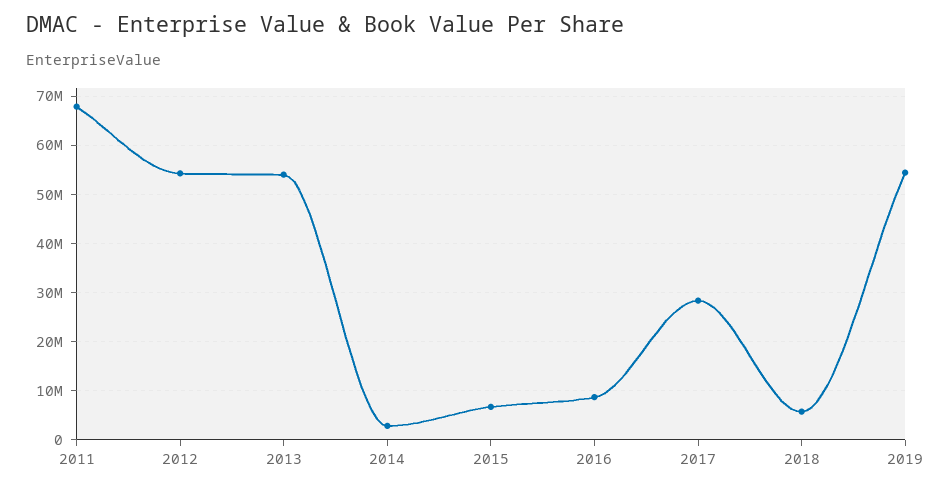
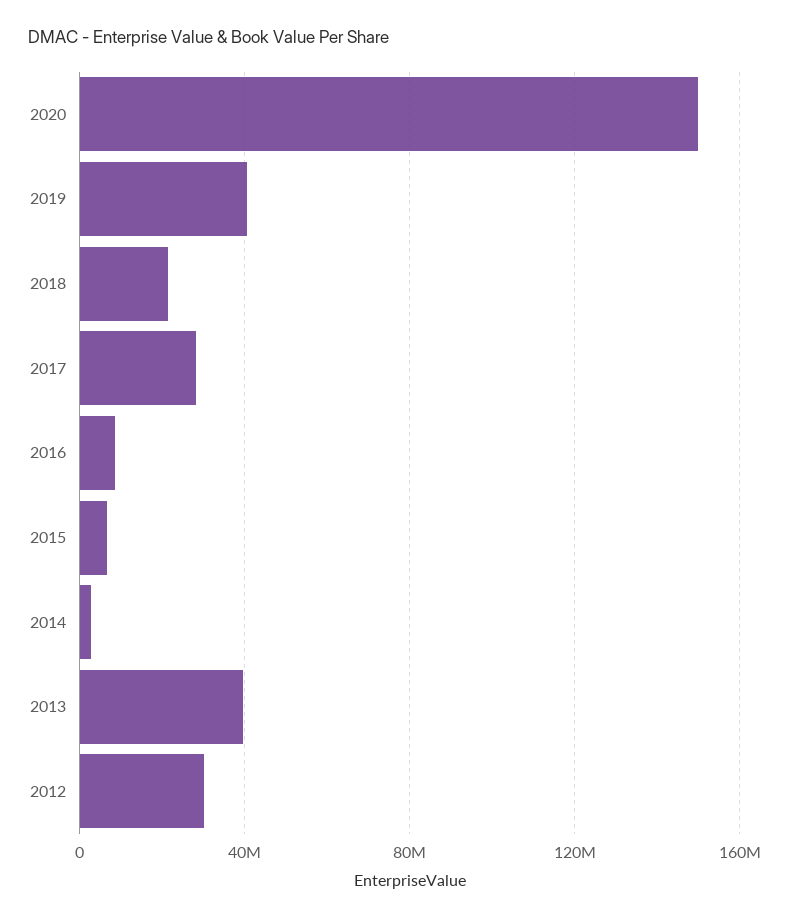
2011: 68000000 -> none
2012: 54000000 -> 30000000
2013: 54000000 -> 40000000
2018: 6000000 -> 20000000
2019: 54000000 -> 40000000
2020: none -> 150000000

